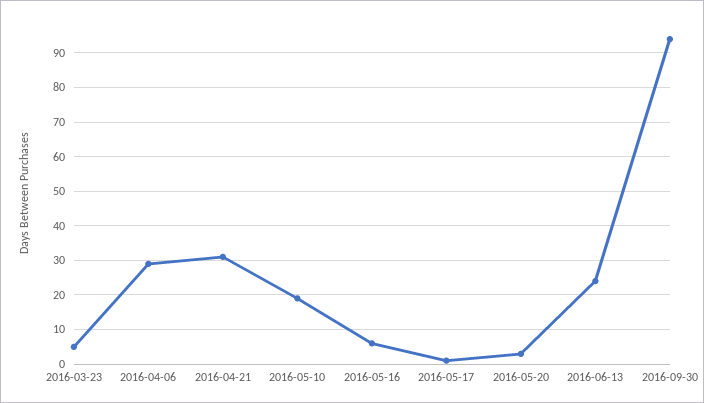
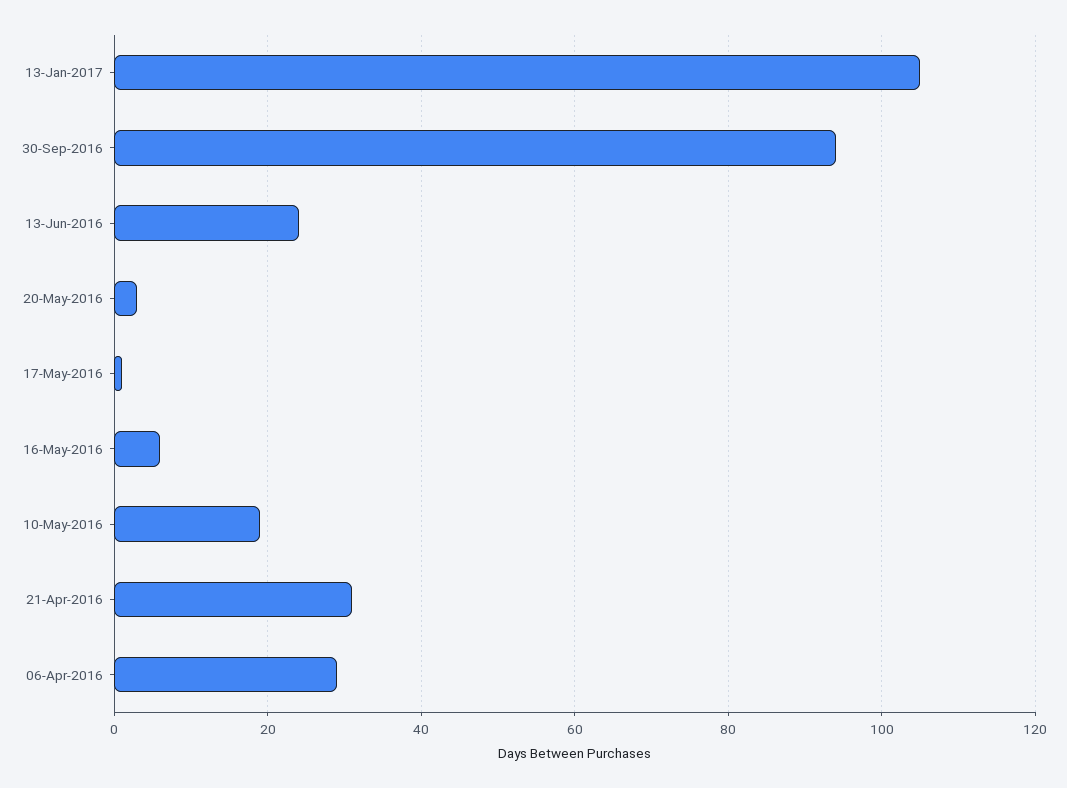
2016-03-23: 5 -> none
13-Jan-2017: none -> 105

